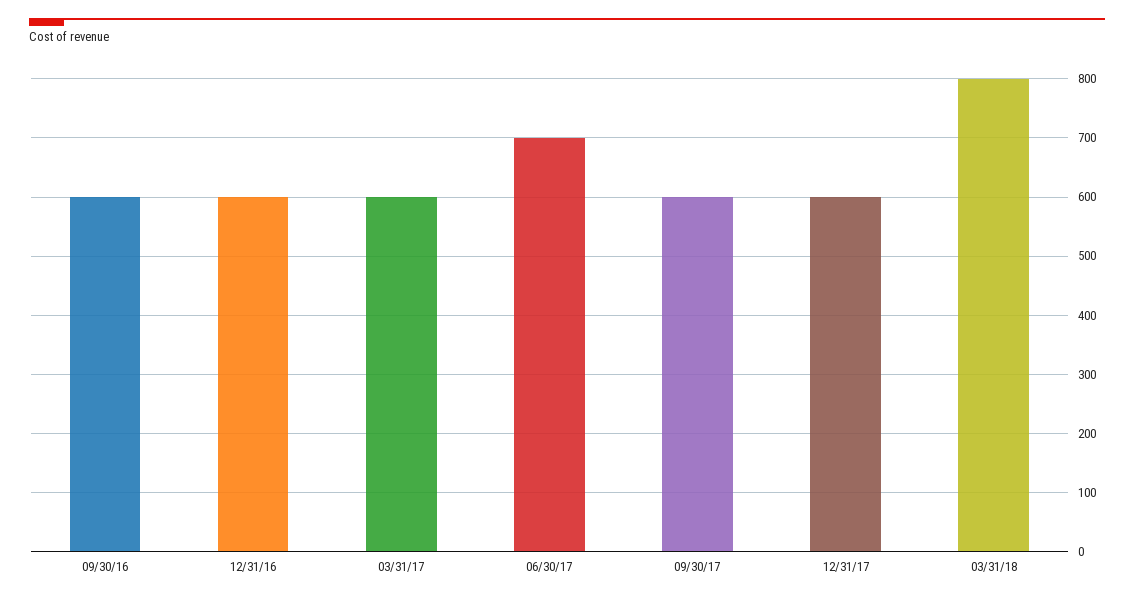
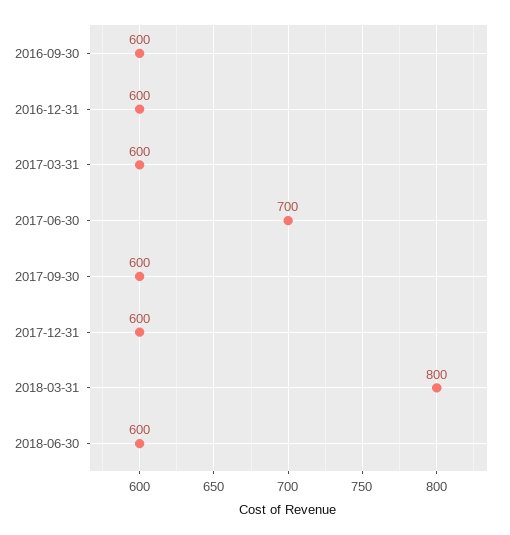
2018-06-30: none -> 600

